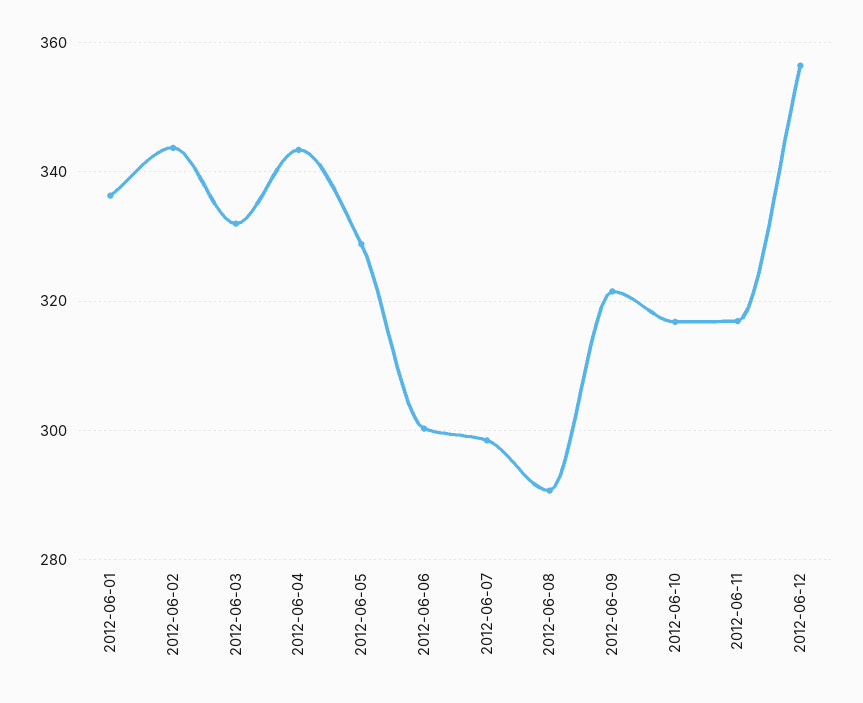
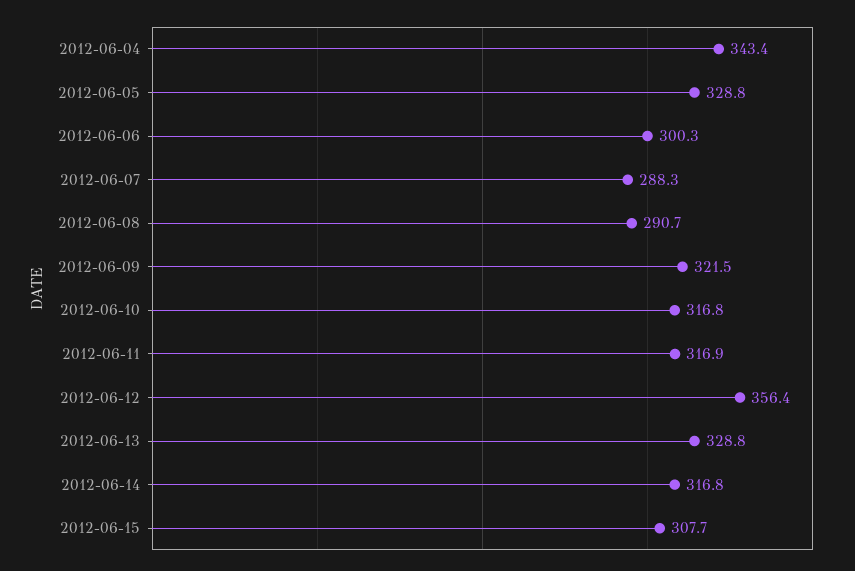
2012-06-01: 336 -> none
2012-06-02: 344 -> none
2012-06-03: 332 -> none
2012-06-07: 298 -> 288.3
2012-06-13: none -> 328.8
2012-06-14: none -> 316.8
2012-06-15: none -> 307.7

